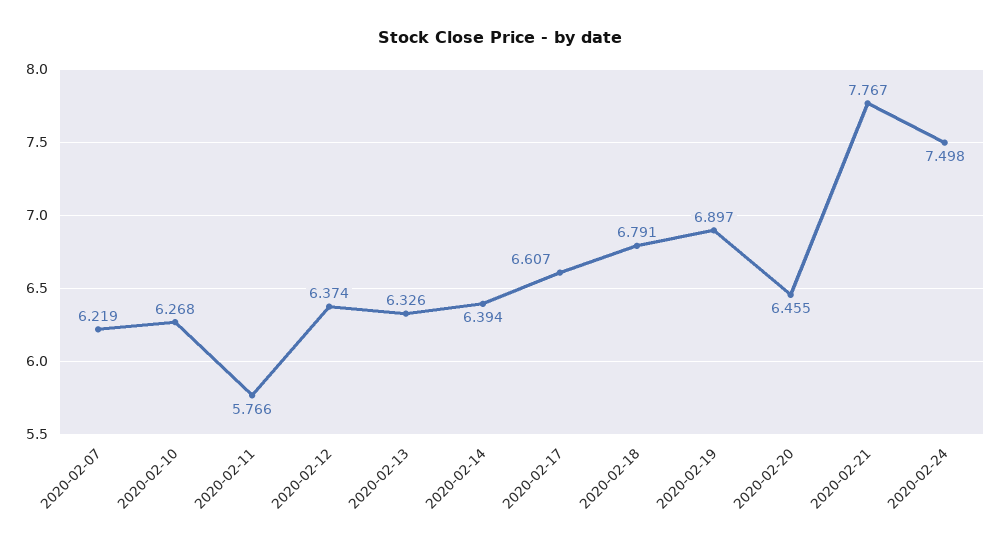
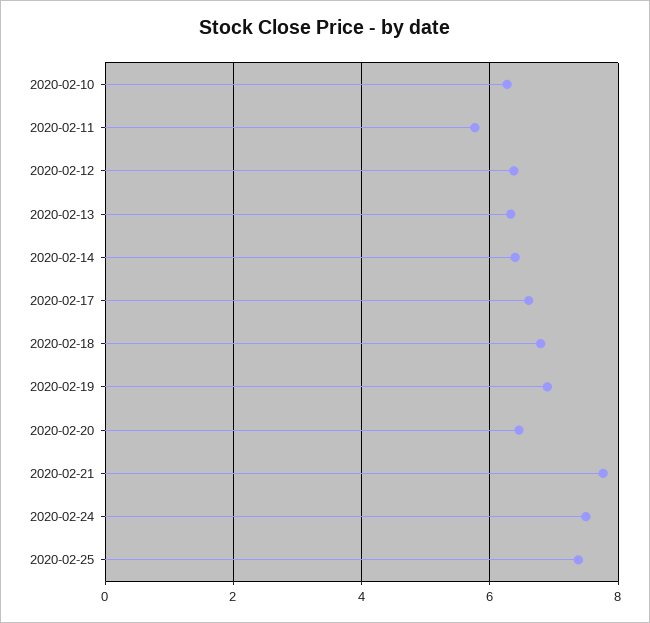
2020-02-07: 6.219 -> none
2020-02-25: none -> 7.4

